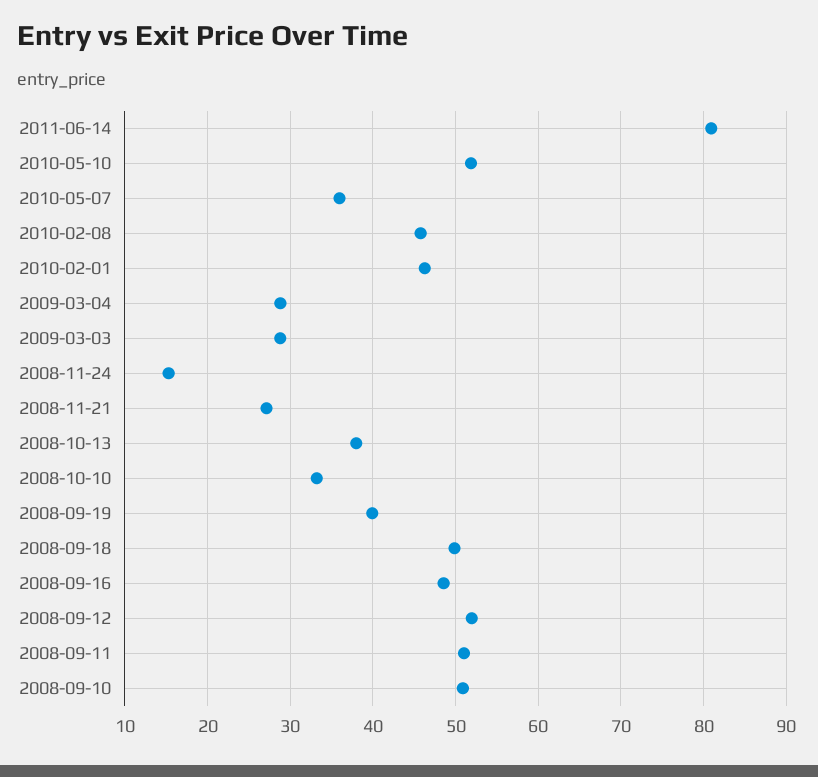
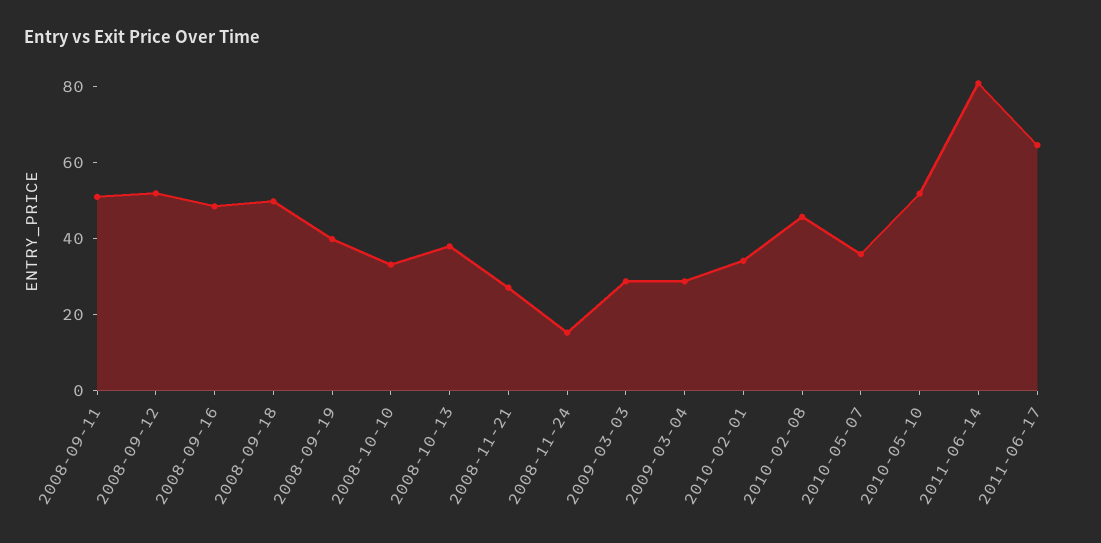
2010-02-01: 46 -> 35
2008-09-10: 51 -> none
2011-06-17: none -> 65

